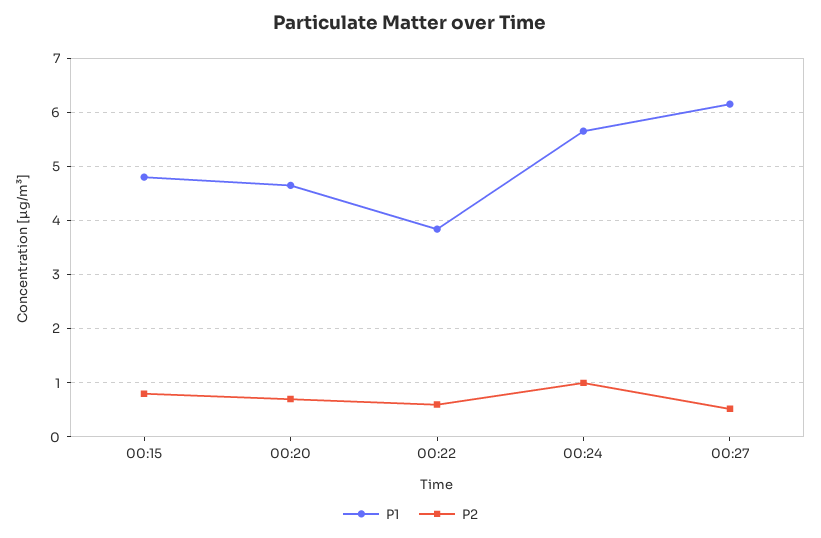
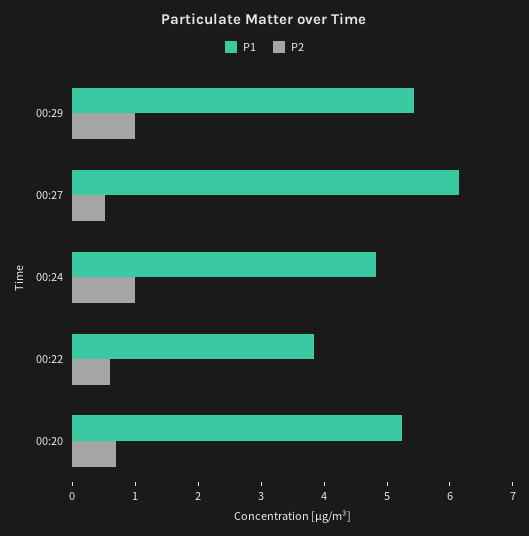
P1, 00:15: 4.8 -> none
P2, 00:15: 0.8 -> none
P1, 00:20: 4.6 -> 5.2
P1, 00:24: 5.6 -> 4.8
P1, 00:29: none -> 5.4
P2, 00:29: none -> 1

